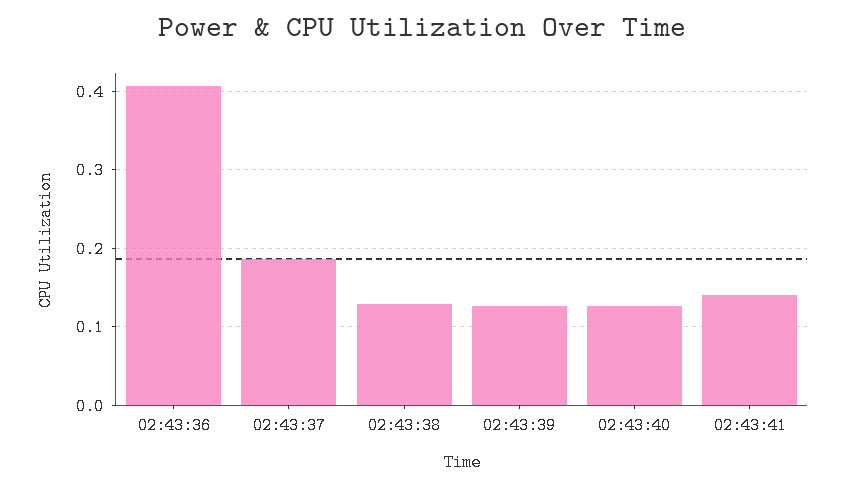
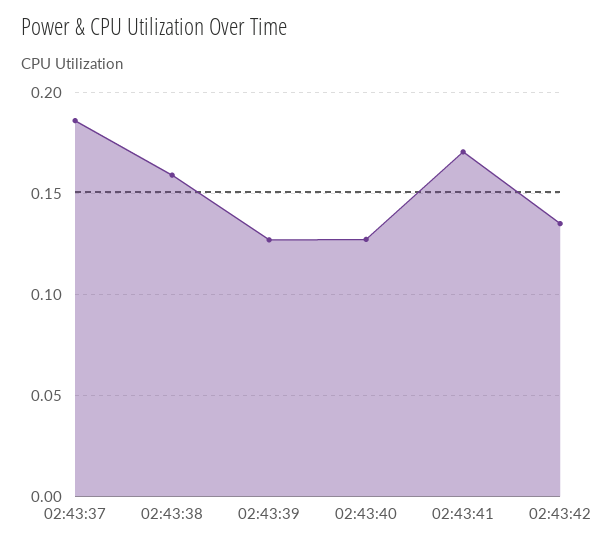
02:43:36: 0.41 -> none
02:43:38: 0.13 -> 0.16
02:43:41: 0.14 -> 0.17
02:43:42: none -> 0.135

